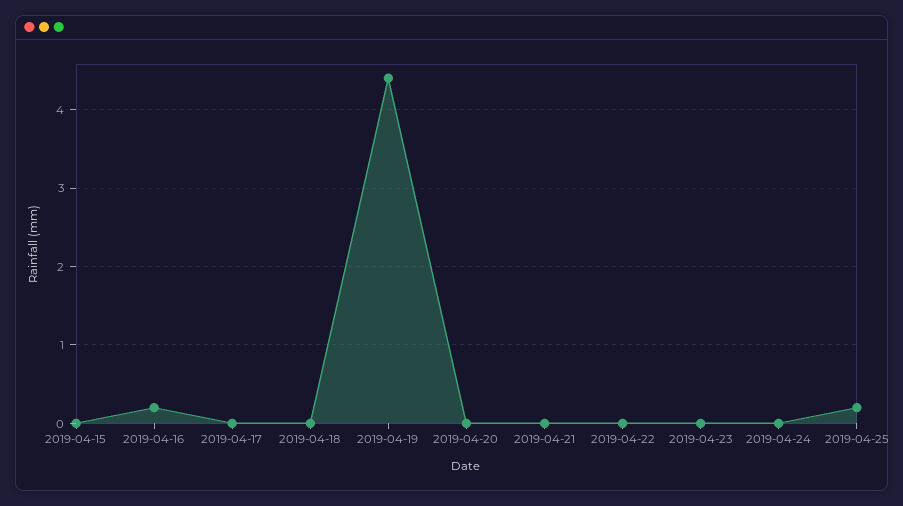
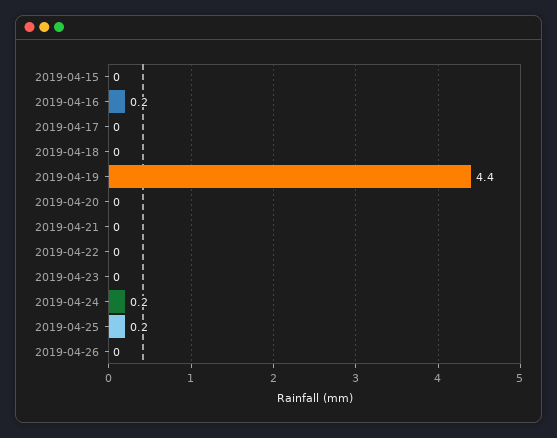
2019-04-24: 0 -> 0.2
2019-04-26: none -> 0

